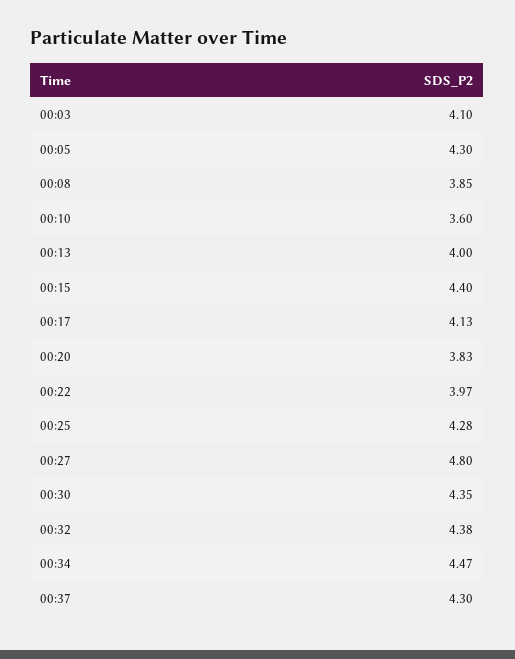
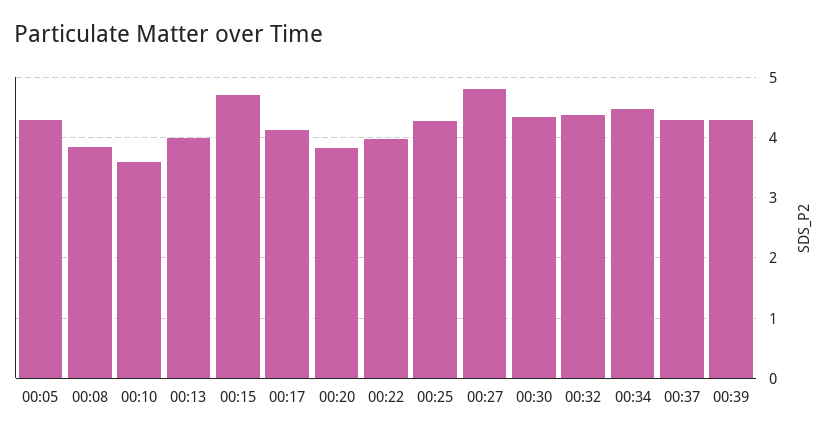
00:03: 4.1 -> none
00:15: 4.4 -> 4.7
00:39: none -> 4.3

